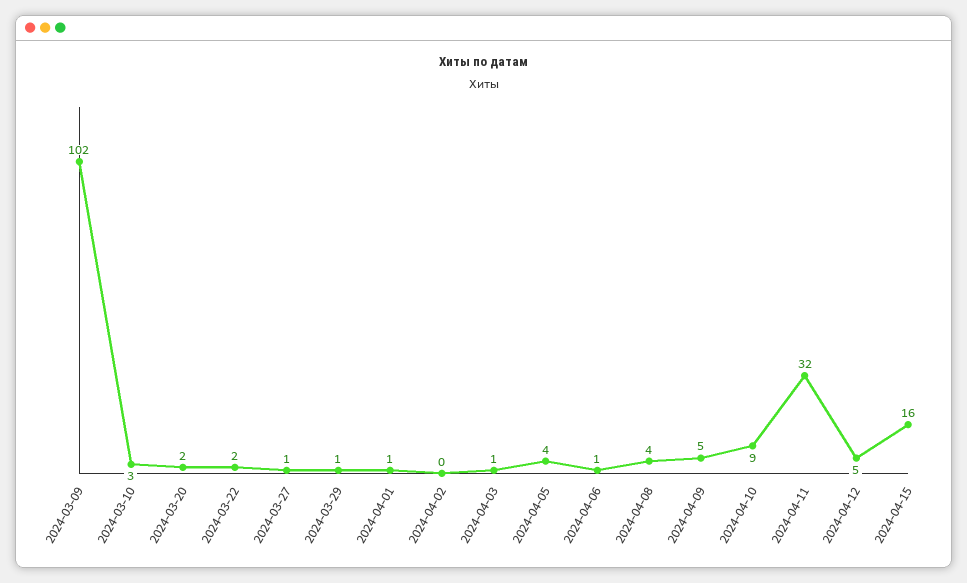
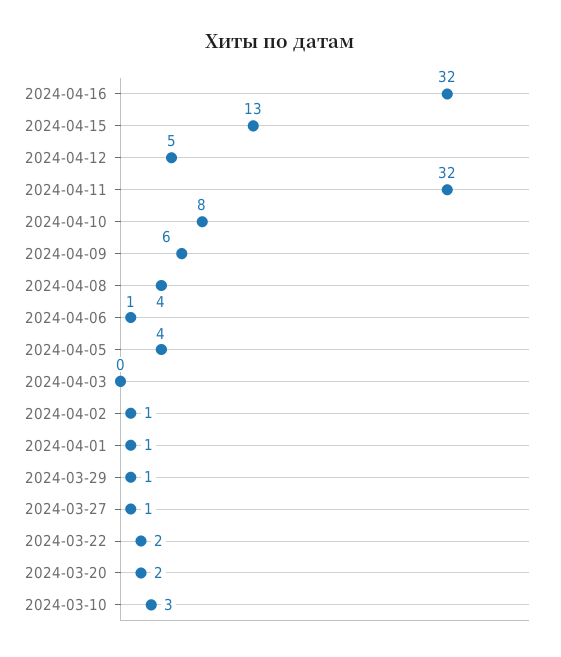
2024-03-09: 102 -> none
2024-04-02: 0 -> 1
2024-04-03: 1 -> 0
2024-04-09: 5 -> 6
2024-04-10: 9 -> 8
2024-04-15: 16 -> 13
2024-04-16: none -> 32

